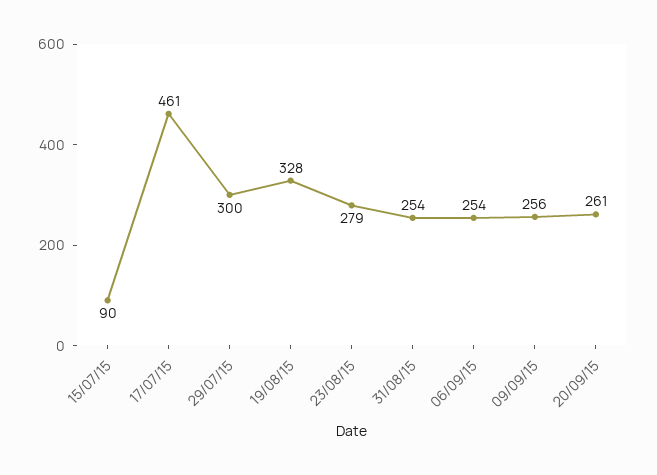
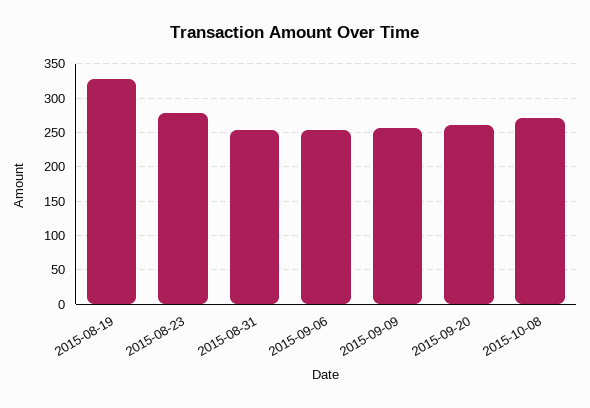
15/07/15: 90 -> none
17/07/15: 461 -> none
29/07/15: 300 -> none
2015-10-08: none -> 270

